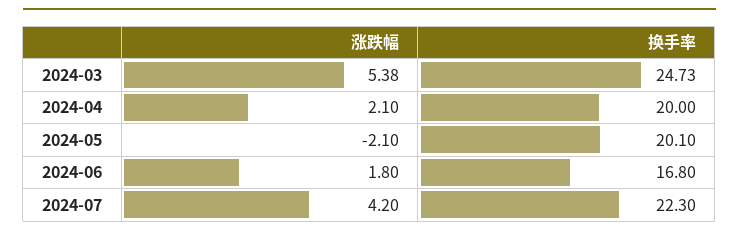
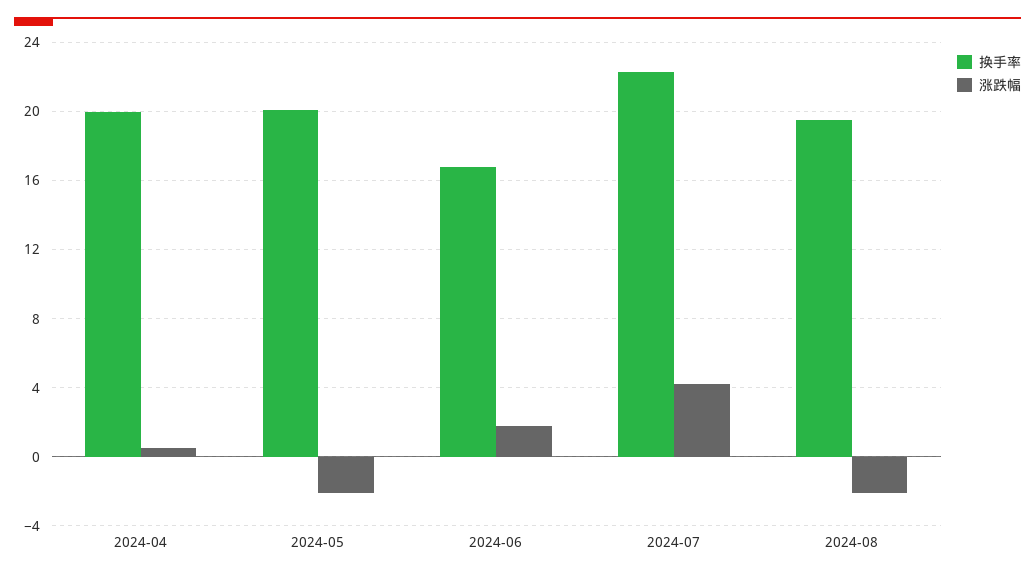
涨跌幅, 2024-03: 5.38 -> none
换手率, 2024-03: 24.73 -> none
涨跌幅, 2024-04: 2.1 -> 0.5
换手率, 2024-08: none -> 19.5
涨跌幅, 2024-08: none -> -2

